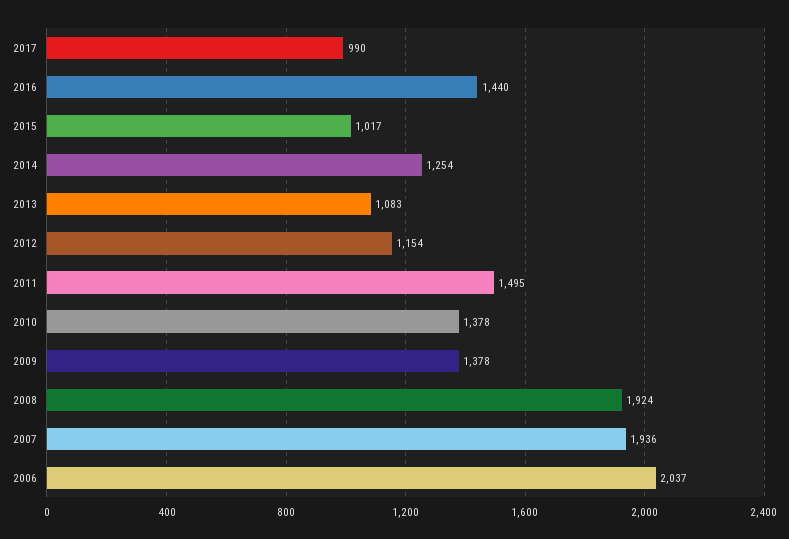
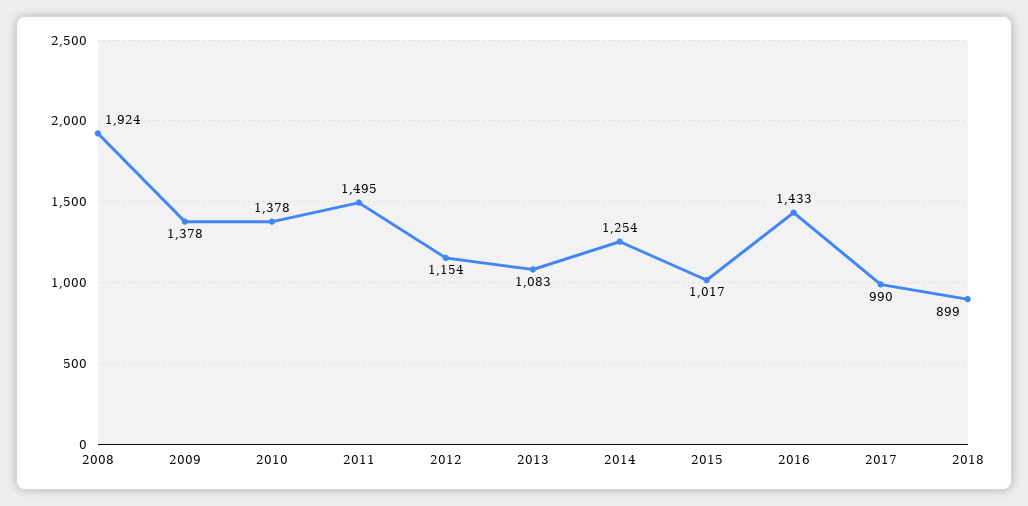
2016: 1440 -> 1433
2007: 1936 -> none
2006: 2037 -> none
2018: none -> 899

